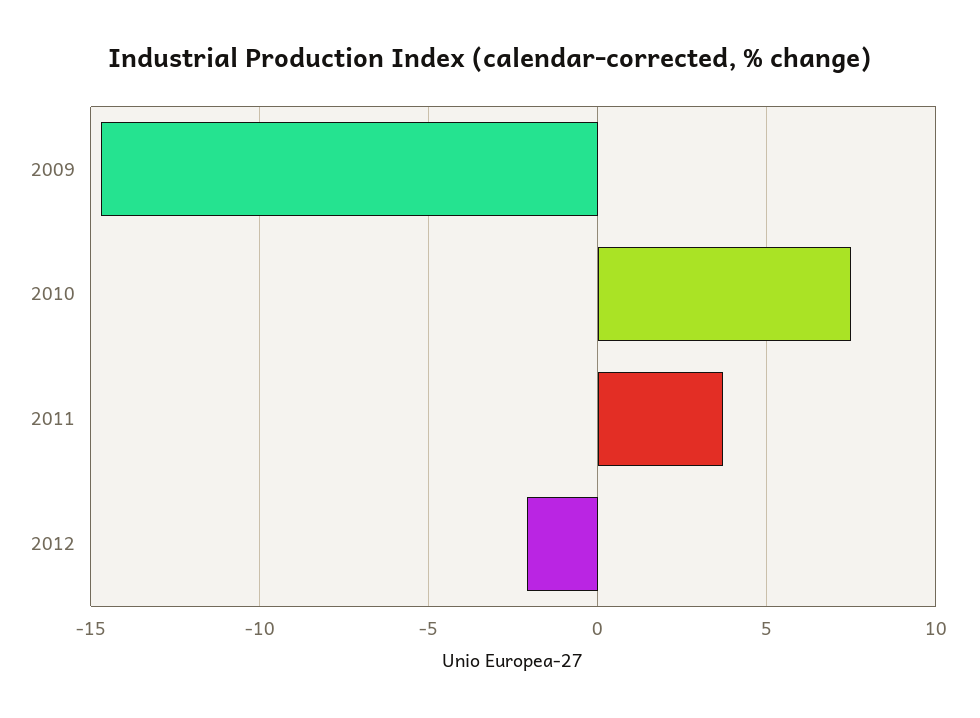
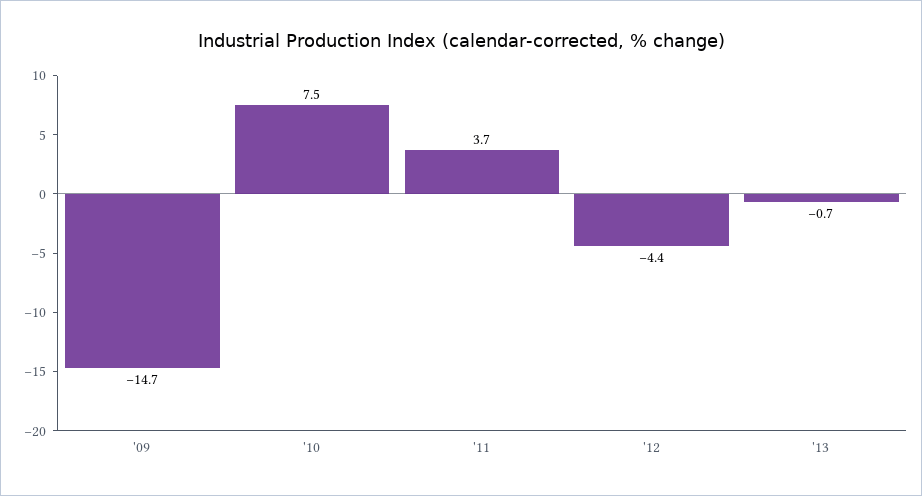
2012: -2 -> -4.4
'13: none -> -0.7

